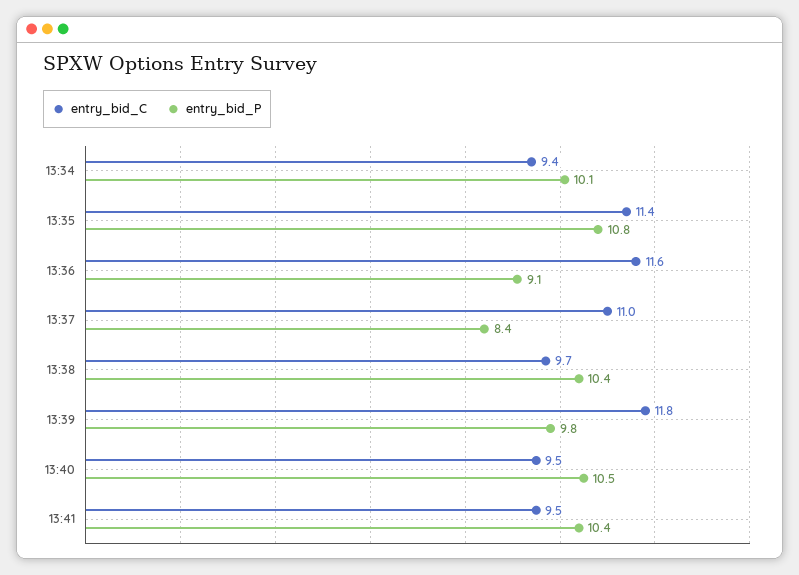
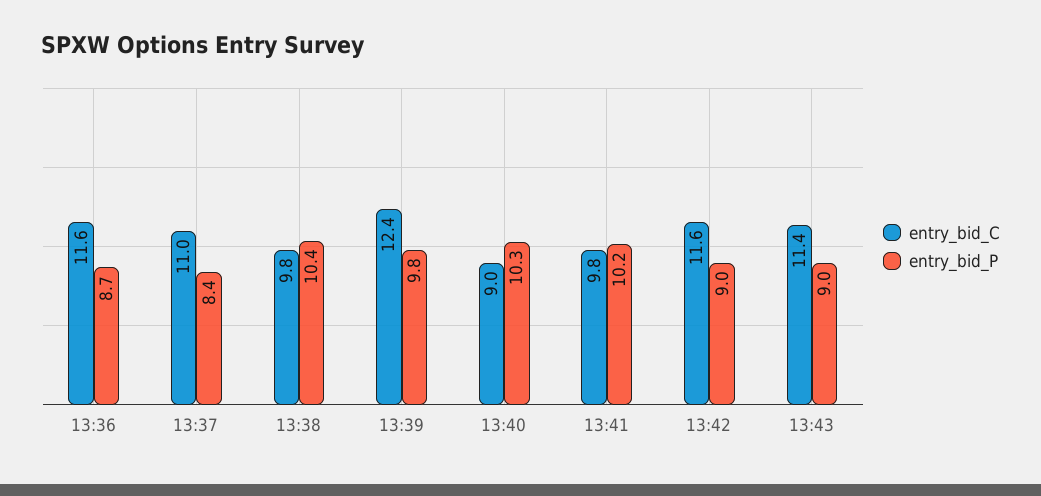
entry_bid_C, 13:34: 9.4 -> none
entry_bid_P, 13:34: 10.1 -> none
entry_bid_C, 13:35: 11.4 -> none
entry_bid_P, 13:35: 10.8 -> none
entry_bid_P, 13:36: 9.1 -> 8.7
entry_bid_C, 13:38: 9.7 -> 9.8
entry_bid_C, 13:39: 11.8 -> 12.4
entry_bid_C, 13:40: 9.5 -> 9
entry_bid_P, 13:40: 10.5 -> 10.3
entry_bid_C, 13:41: 9.5 -> 9.8
entry_bid_P, 13:41: 10.4 -> 10.2
entry_bid_C, 13:42: none -> 11.6
entry_bid_P, 13:42: none -> 9
entry_bid_C, 13:43: none -> 11.4
entry_bid_P, 13:43: none -> 9

